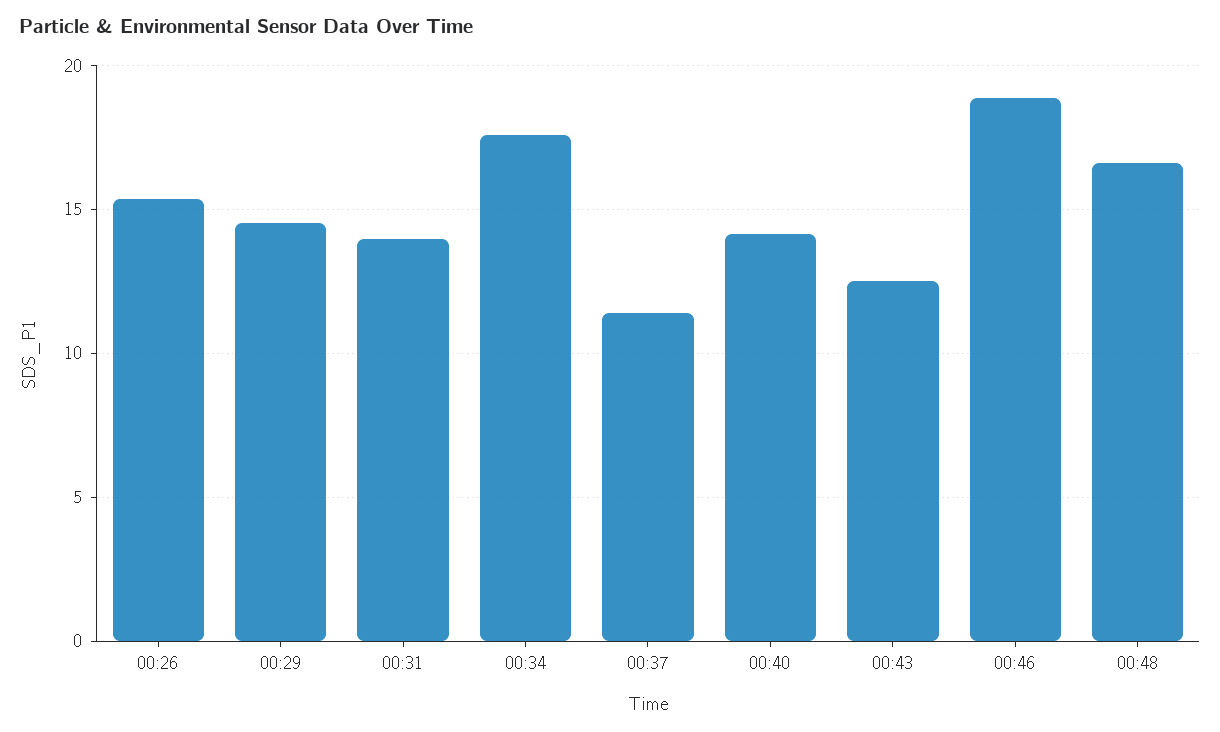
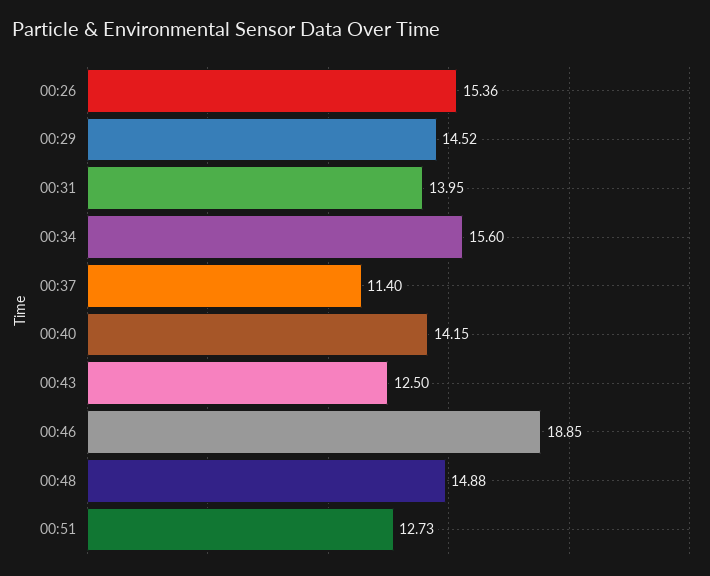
00:34: 17.5 -> 15.6
00:48: 16.5 -> 14.88
00:51: none -> 12.73

